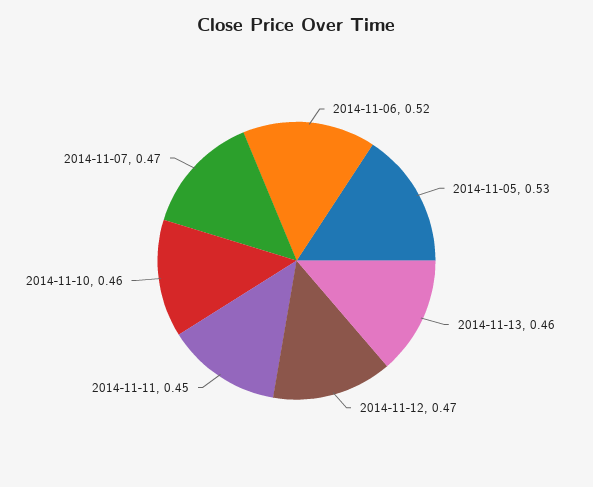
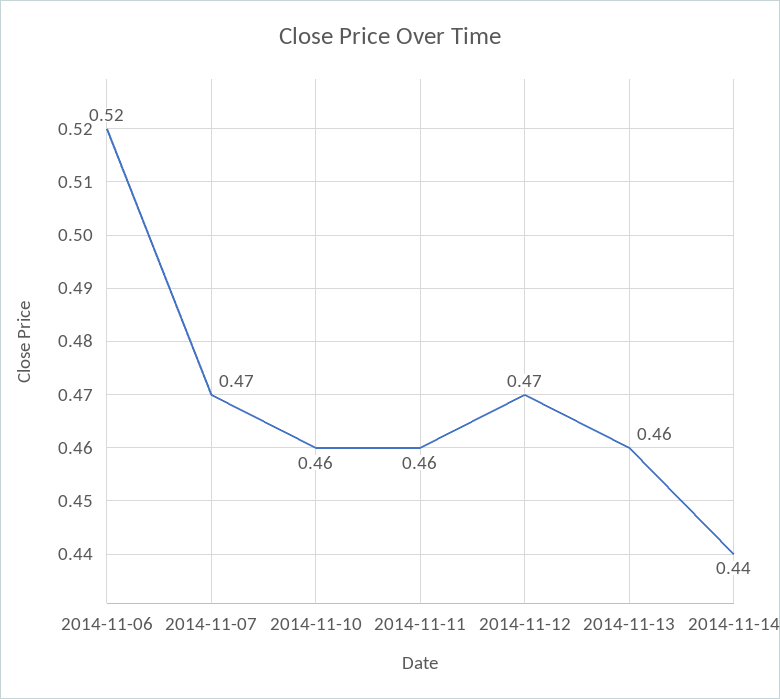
2014-11-05: 0.53 -> none
2014-11-11: 0.45 -> 0.46
2014-11-14: none -> 0.44

